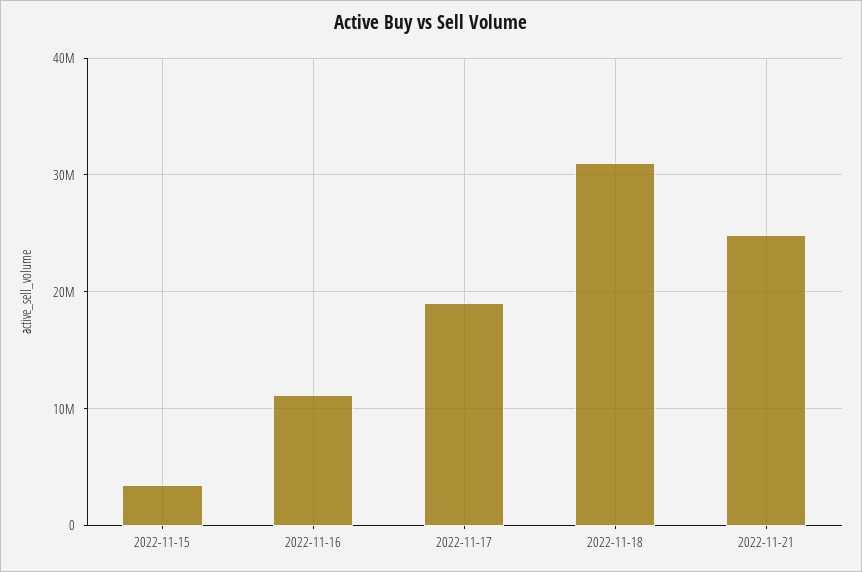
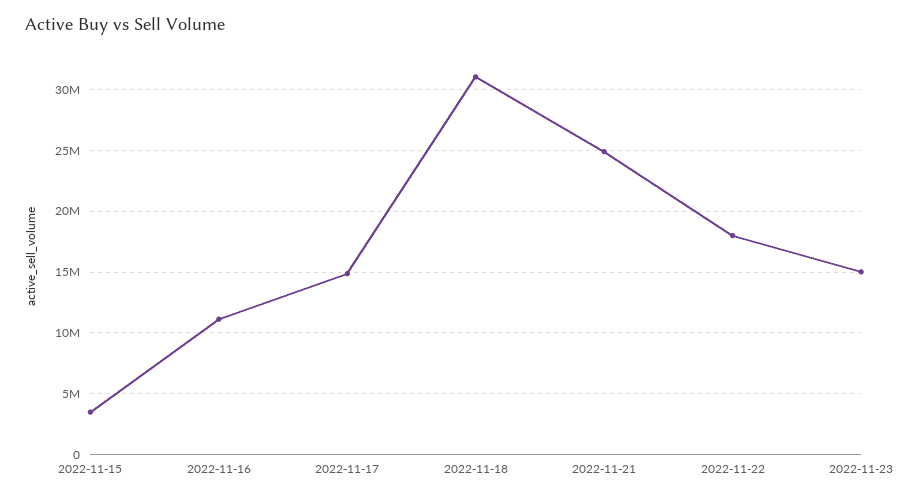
2022-11-17: 19000000 -> 15000000
2022-11-22: none -> 18000000
2022-11-23: none -> 15000000

